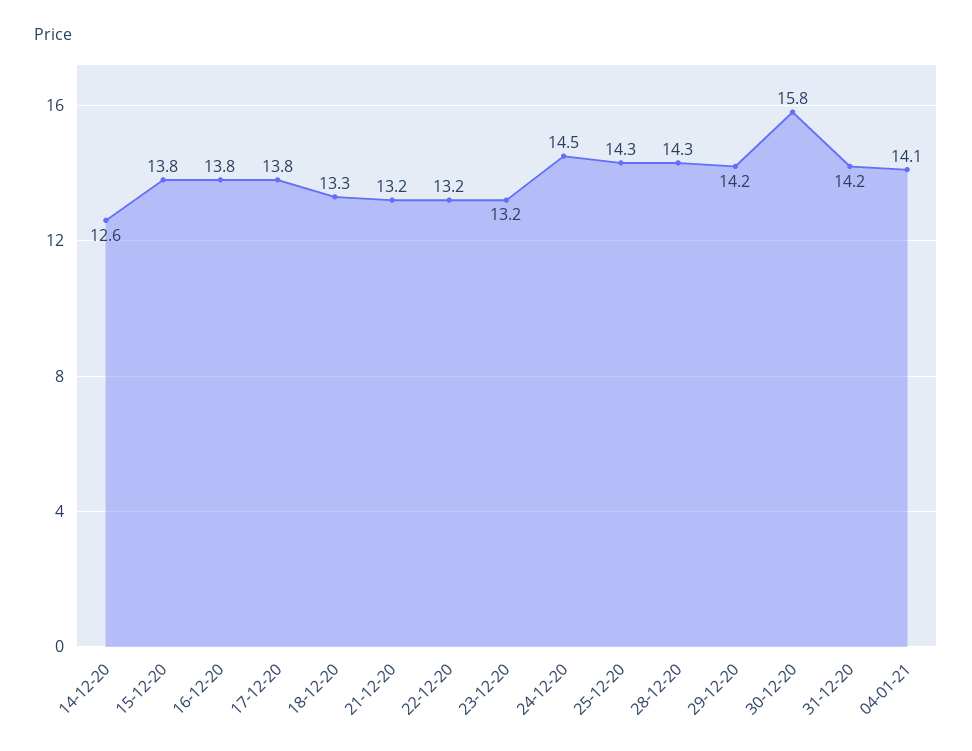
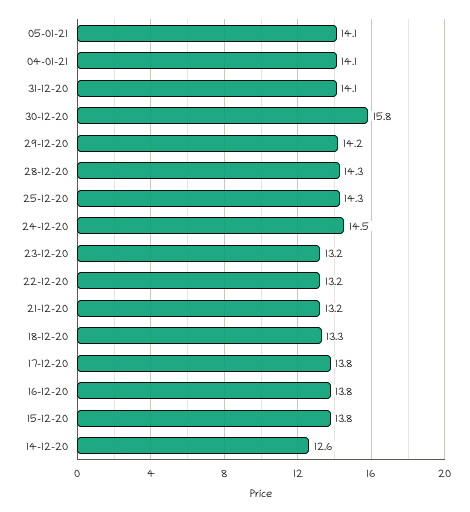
31-12-20: 14.2 -> 14.1
05-01-21: none -> 14.1

